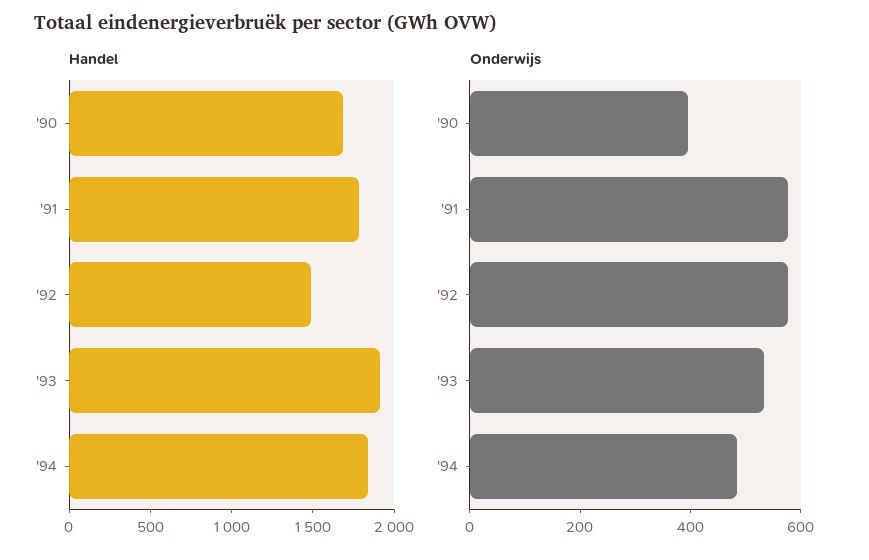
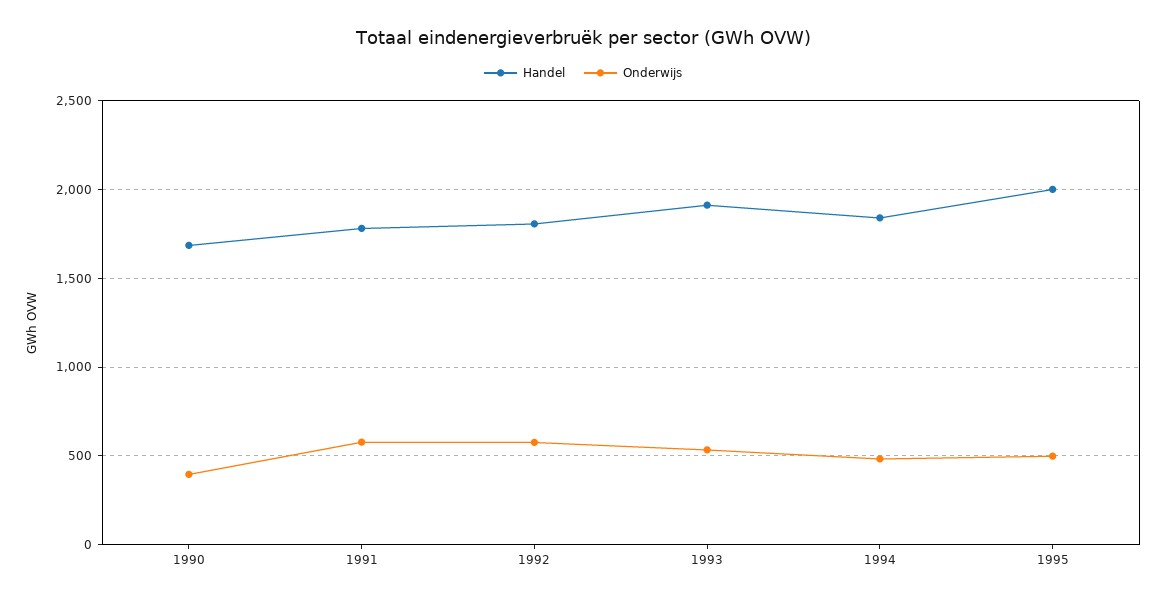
Handel, '92: 1500 -> 1800
Handel, 1995: none -> 2000
Onderwijs, 1995: none -> 500

